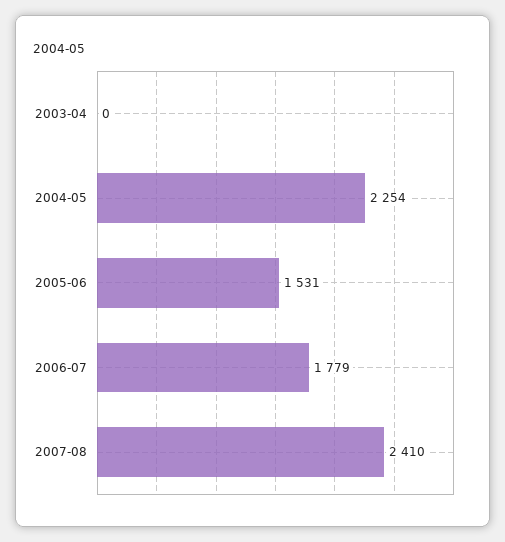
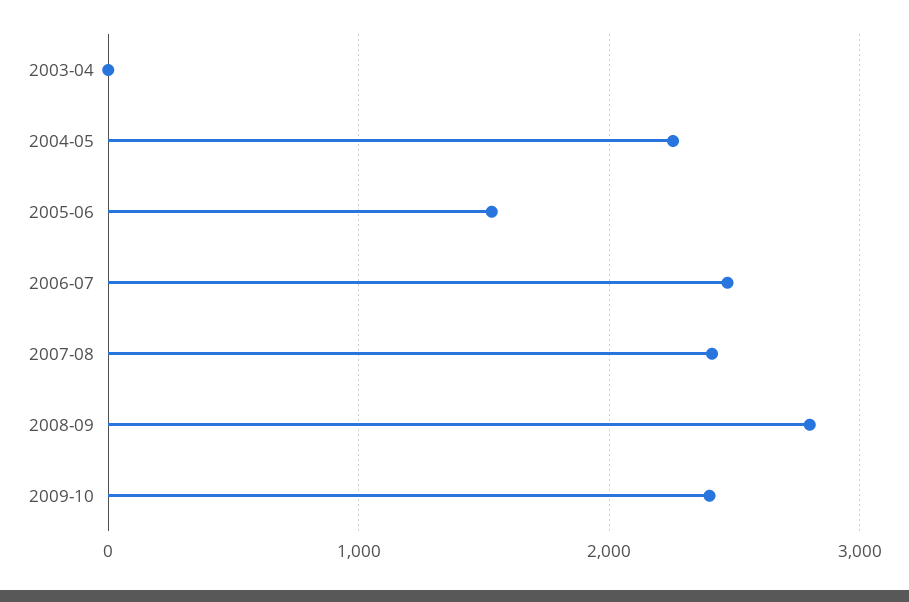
2006-07: 1779 -> 2500
2008-09: none -> 2800
2009-10: none -> 2400

